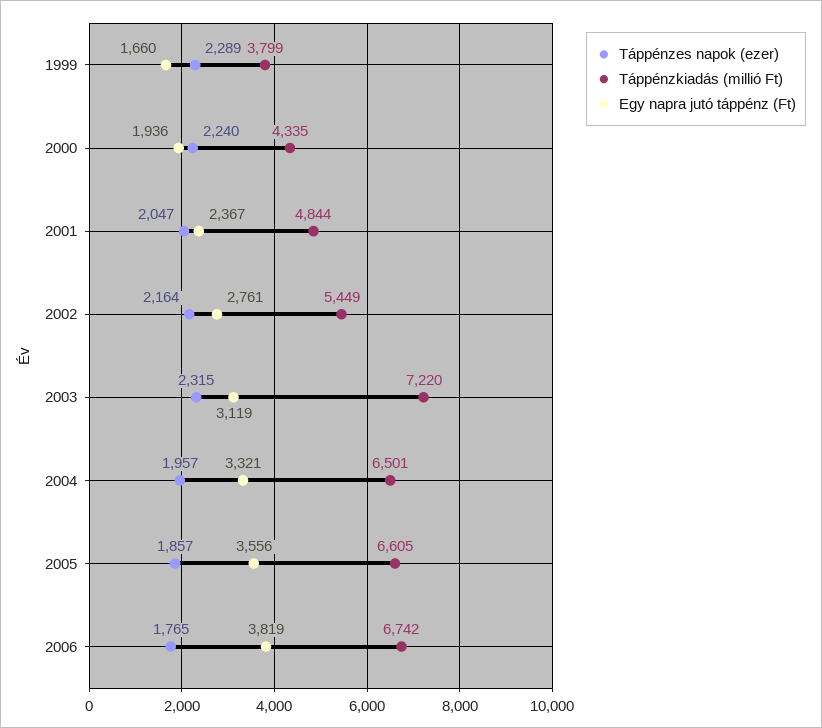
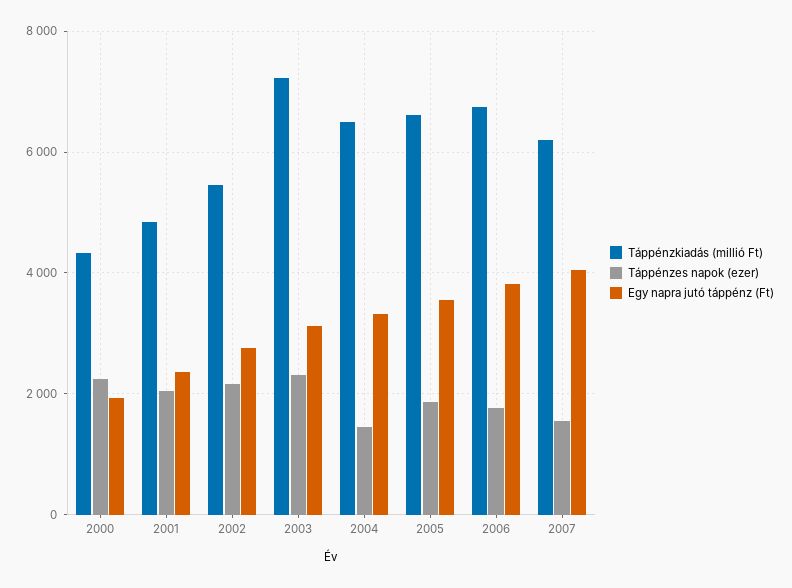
Táppénzes napok (ezer), 1999: 2289 -> none
Táppénzkiadás (millió Ft), 1999: 3799 -> none
Egy napra jutó táppénz (Ft), 1999: 1660 -> none
Táppénzes napok (ezer), 2004: 1957 -> 1400
Táppénzkiadás (millió Ft), 2007: none -> 6200
Táppénzes napok (ezer), 2007: none -> 1600
Egy napra jutó táppénz (Ft), 2007: none -> 4000

